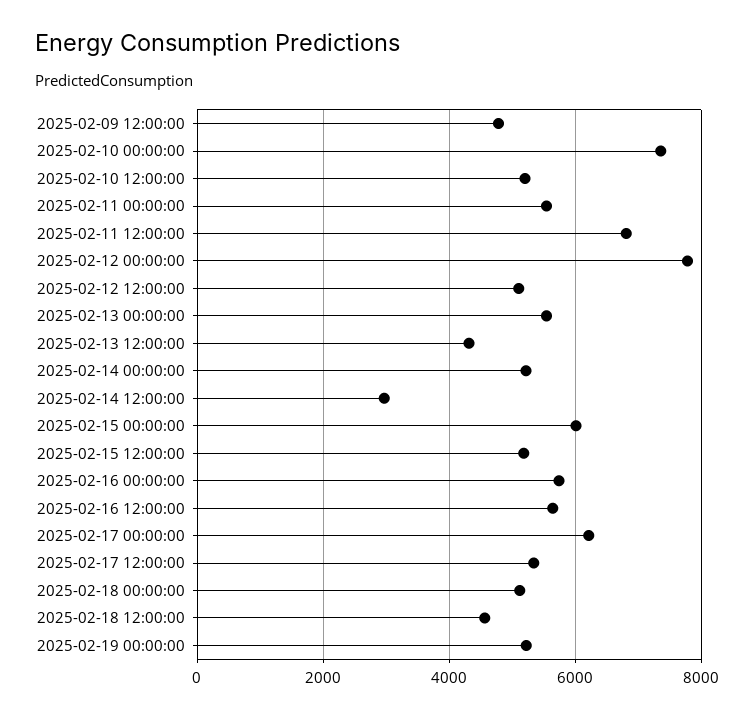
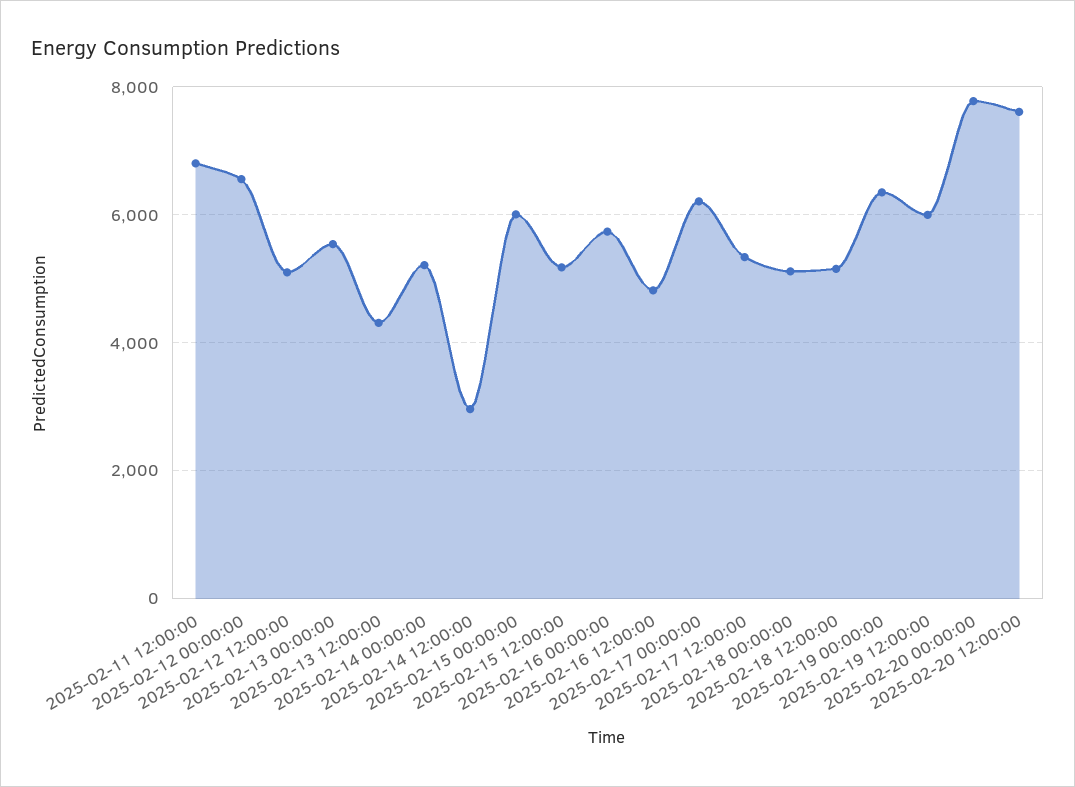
2025-02-09 12:00:00: 4800 -> none
2025-02-10 00:00:00: 7400 -> none
2025-02-10 12:00:00: 5200 -> none
2025-02-11 00:00:00: 5600 -> none
2025-02-12 00:00:00: 7800 -> 6600
2025-02-16 12:00:00: 5600 -> 4800
2025-02-18 12:00:00: 4600 -> 5200
2025-02-19 00:00:00: 5200 -> 6400
2025-02-19 12:00:00: none -> 6000
2025-02-20 00:00:00: none -> 7800
2025-02-20 12:00:00: none -> 7600

